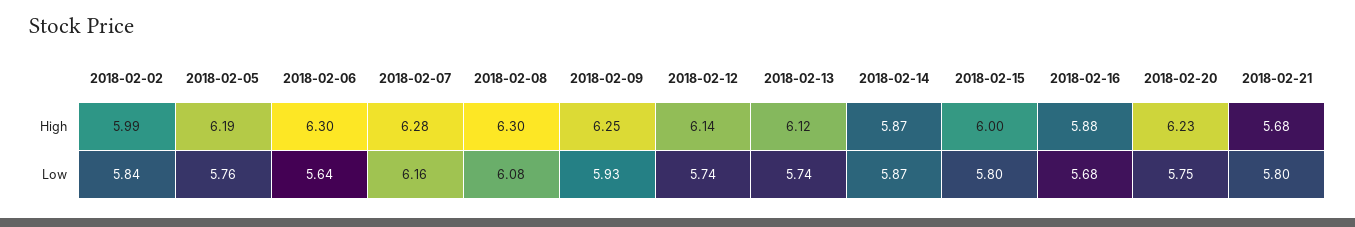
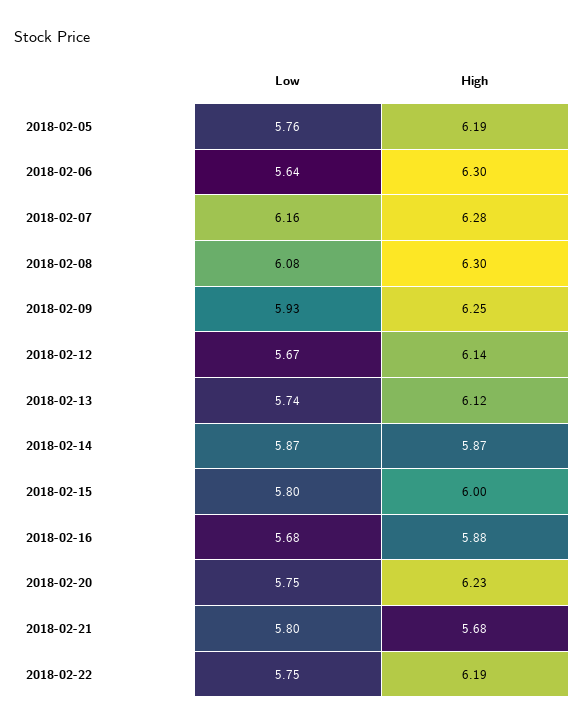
2018-02-02, High: 5.99 -> none
2018-02-02, Low: 5.84 -> none
2018-02-12, Low: 5.74 -> 5.67
2018-02-22, Low: none -> 5.75
2018-02-22, High: none -> 6.19

